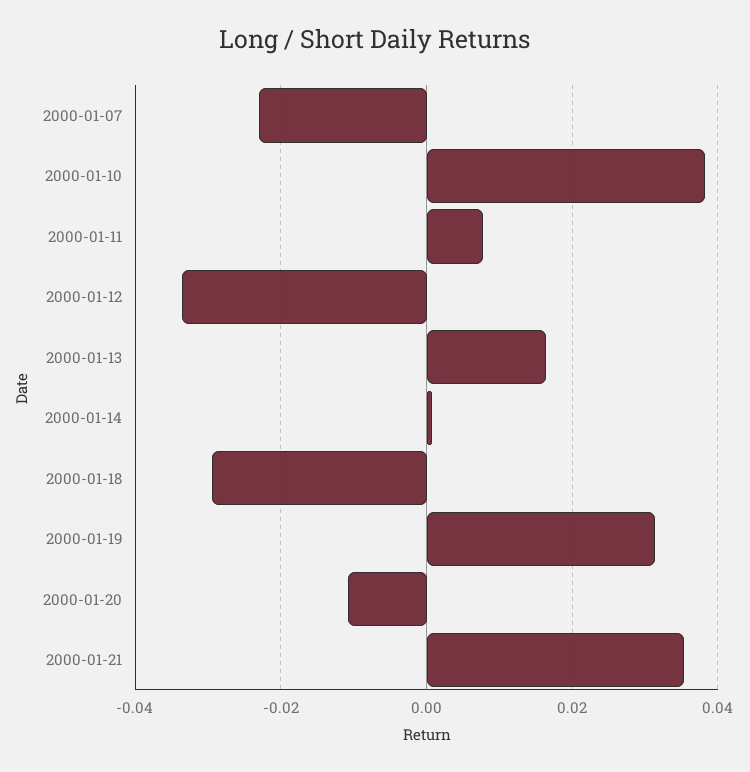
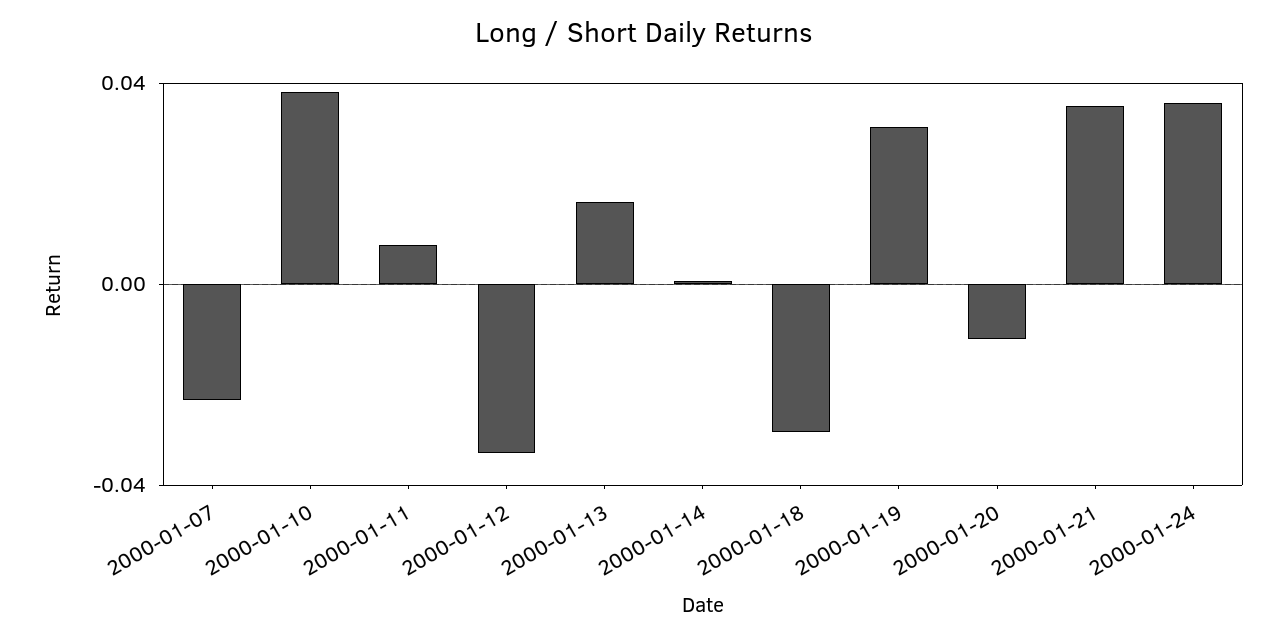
2000-01-24: none -> 0.035

